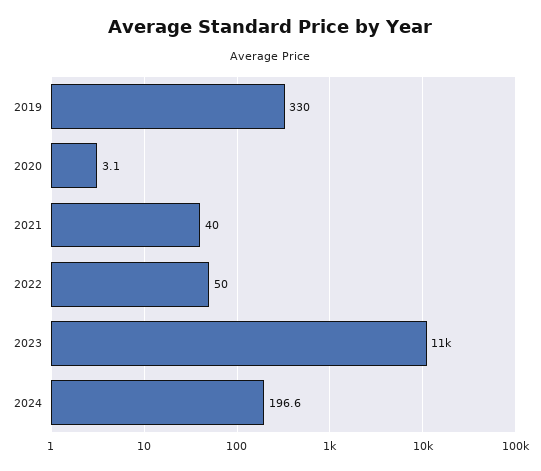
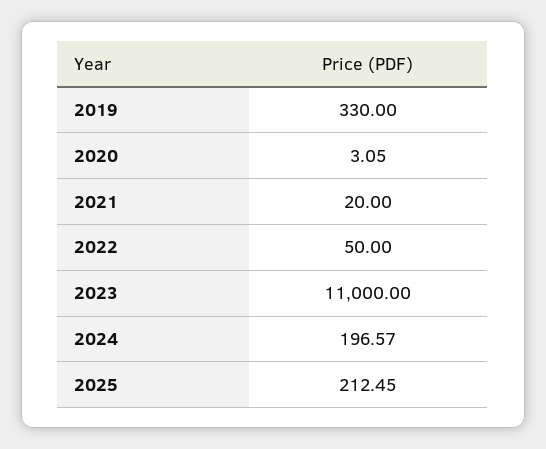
2021: 40 -> 20
2025: none -> 212.45

